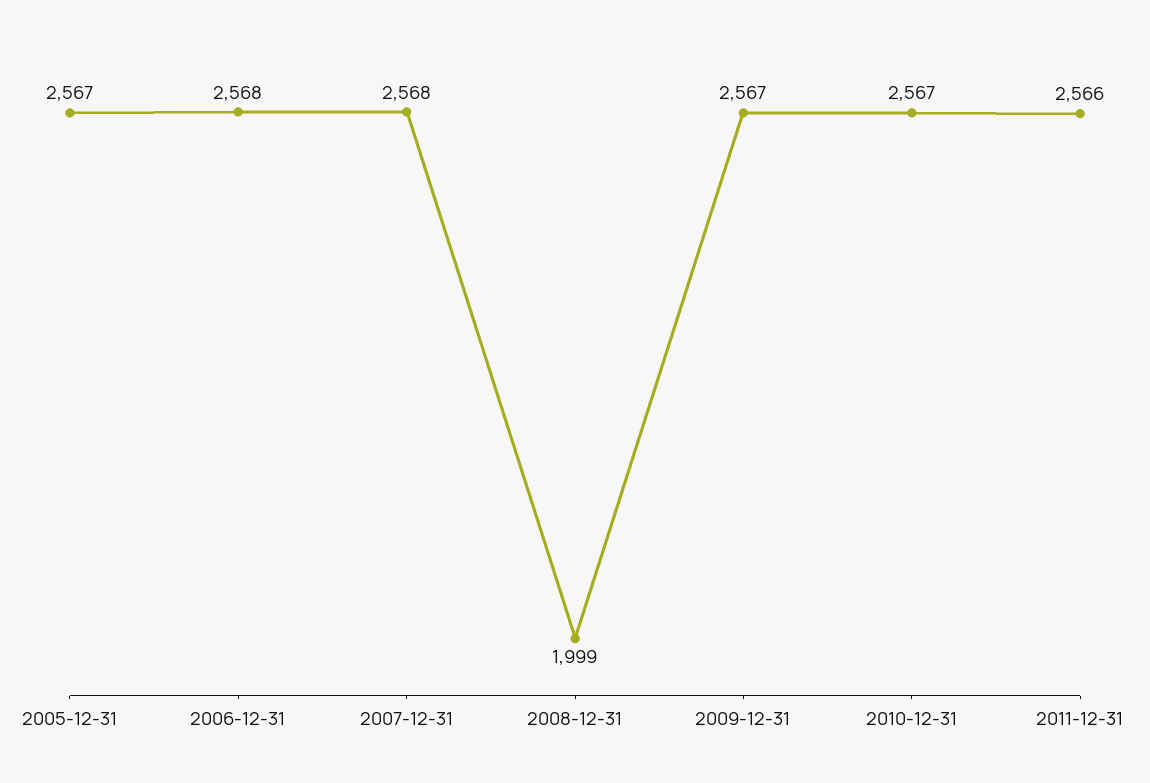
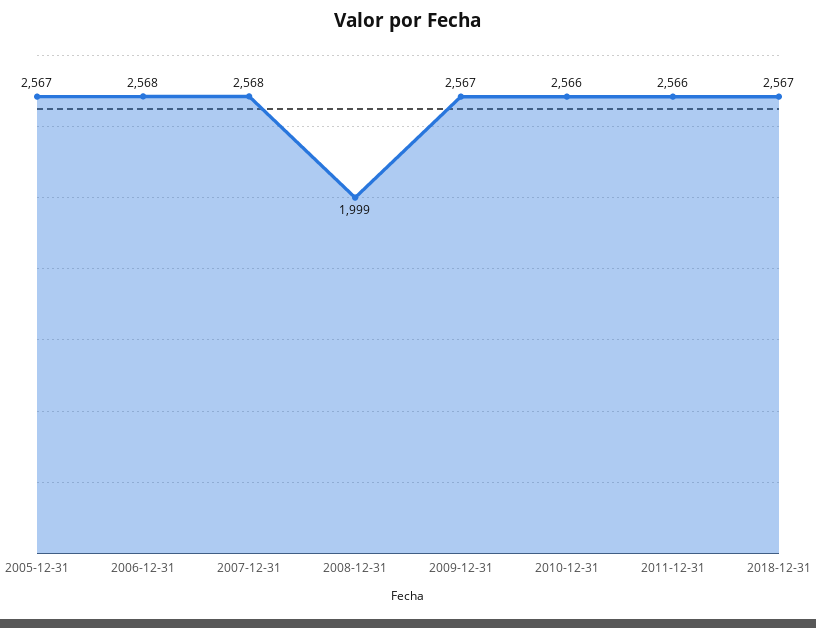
2010-12-31: 2567 -> 2566
2018-12-31: none -> 2567

